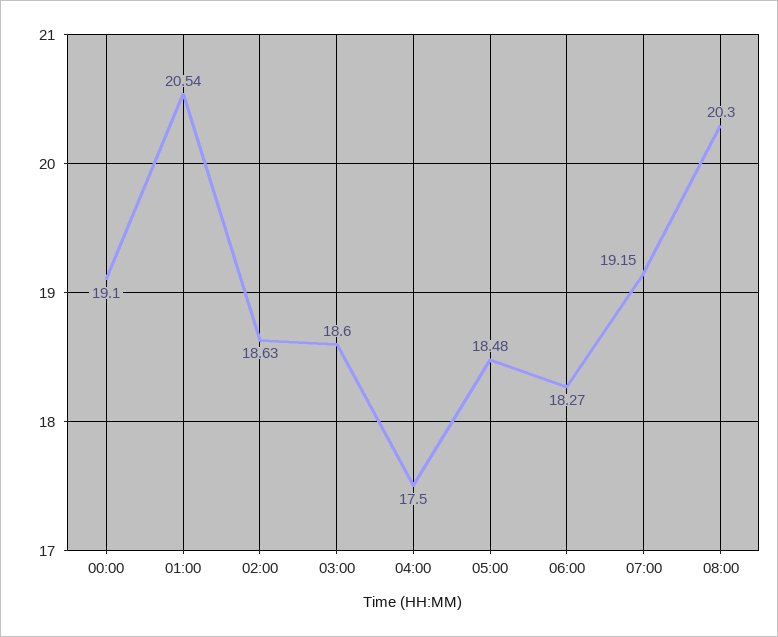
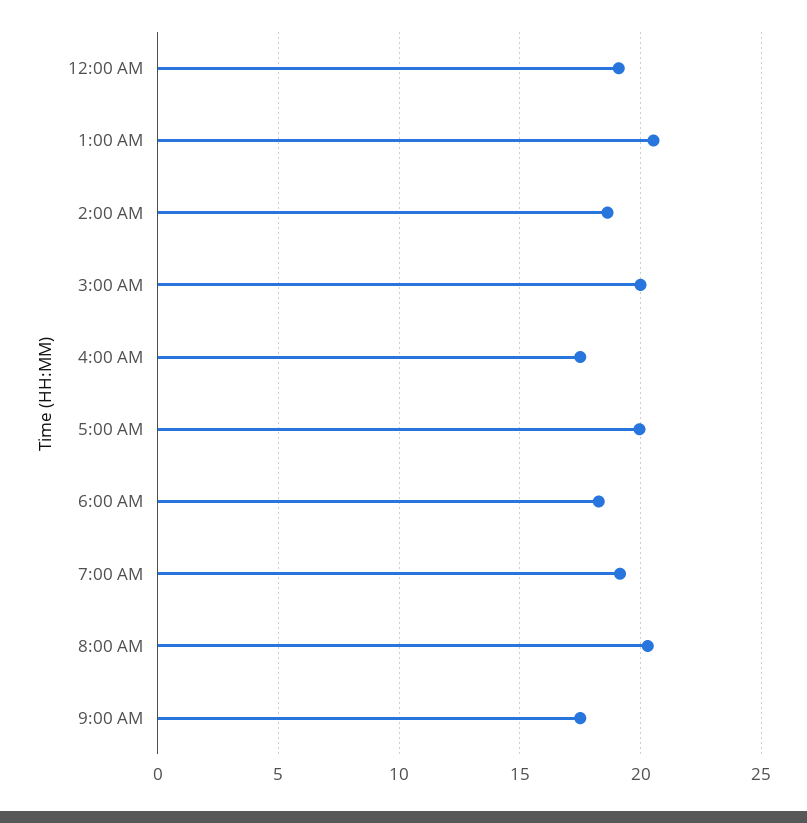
03:00: 18.6 -> 20
05:00: 18.48 -> 20
9:00 AM: none -> 17.5

